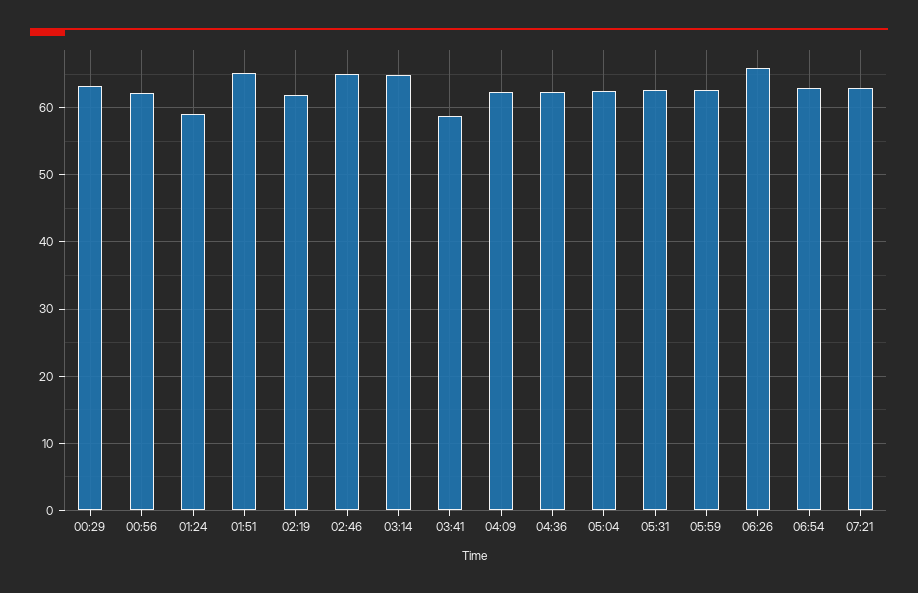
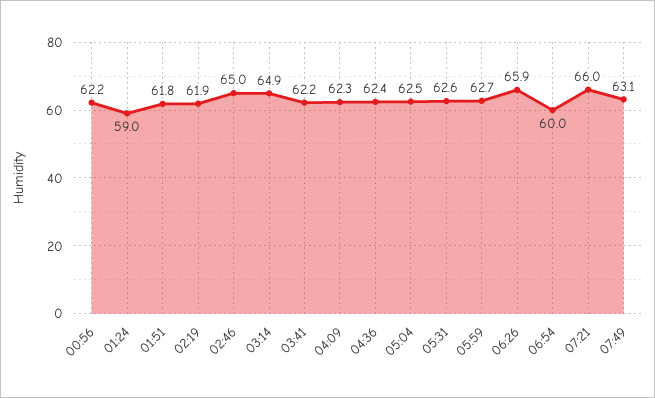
00:29: 63 -> none
01:51: 65 -> 61.8
03:41: 59 -> 62.2
06:54: 63 -> 60
07:21: 63 -> 66
07:49: none -> 63.1

